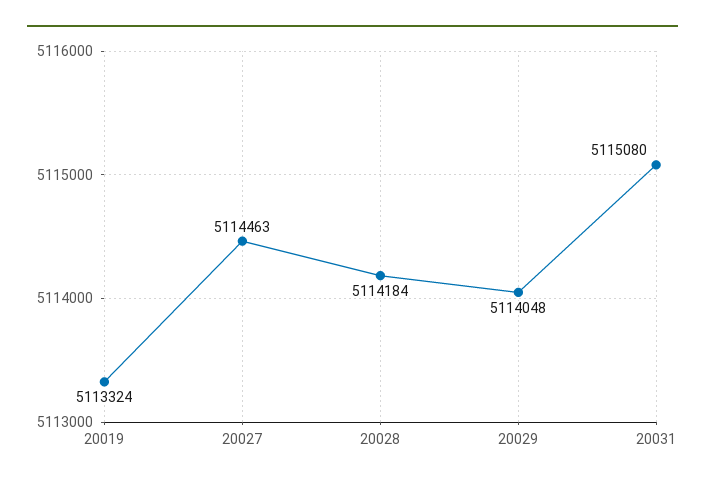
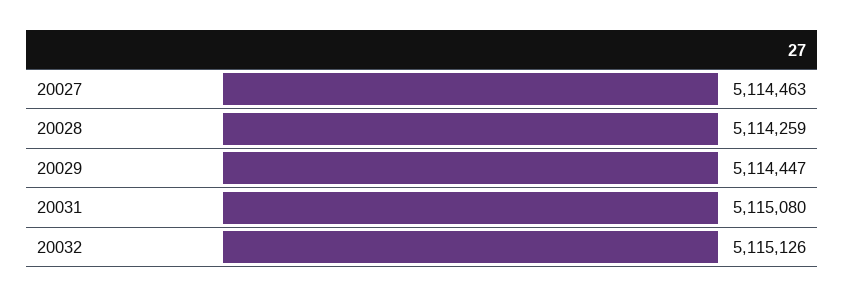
20019: 5113324 -> none
20028: 5114184 -> 5114259
20029: 5114048 -> 5114447
20032: none -> 5115126

